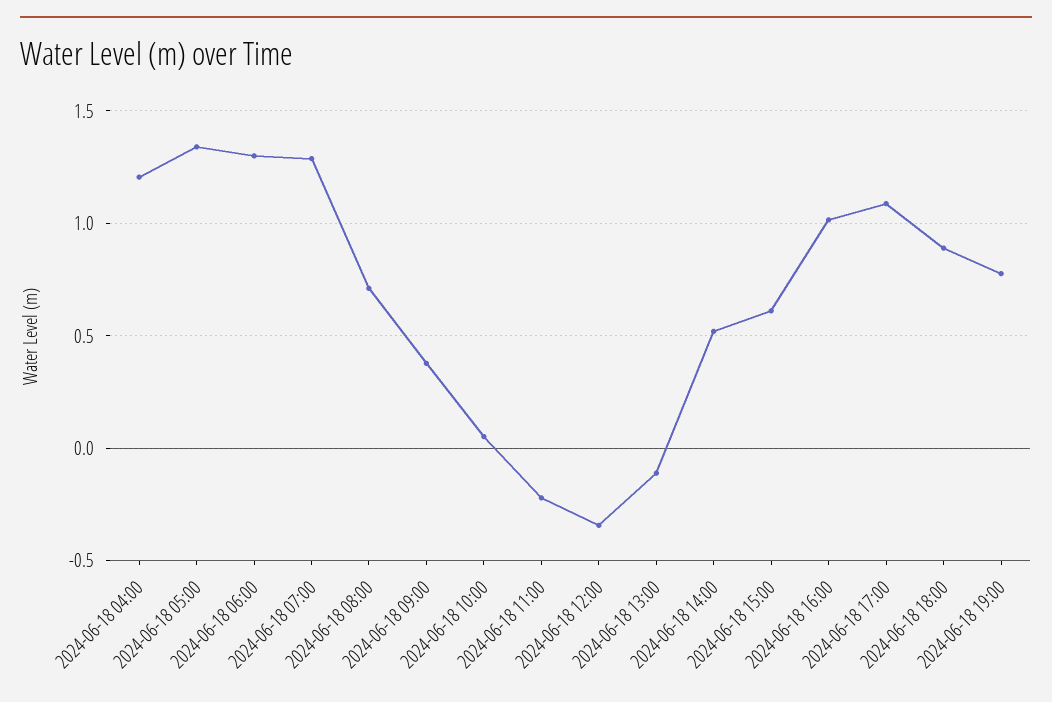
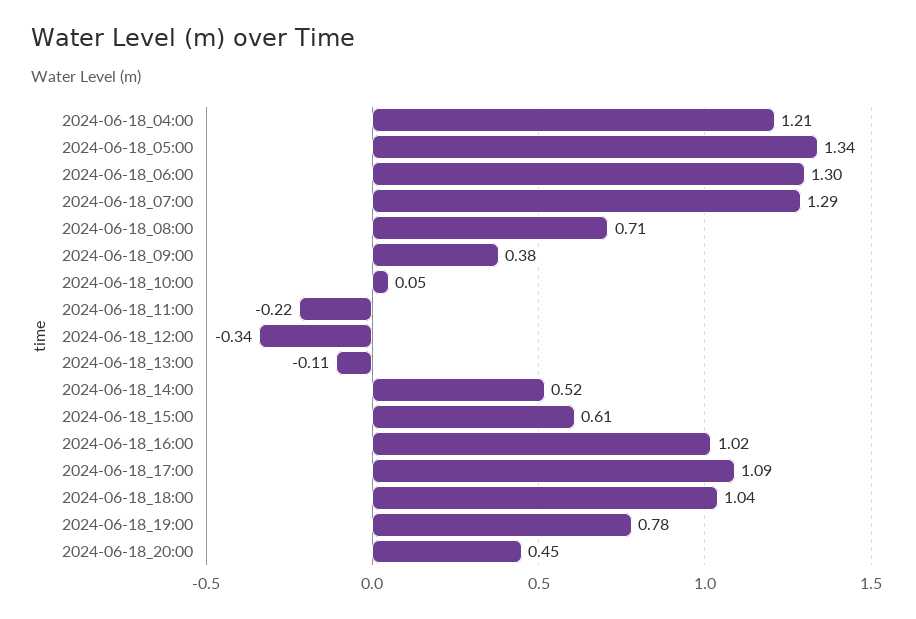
2024-06-18 18:00: 0.9 -> 1.04
2024-06-18_20:00: none -> 0.45

